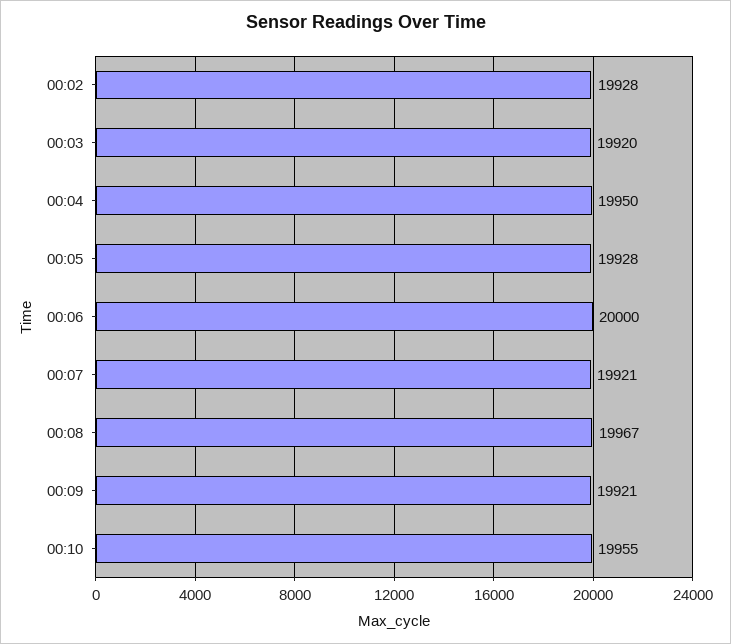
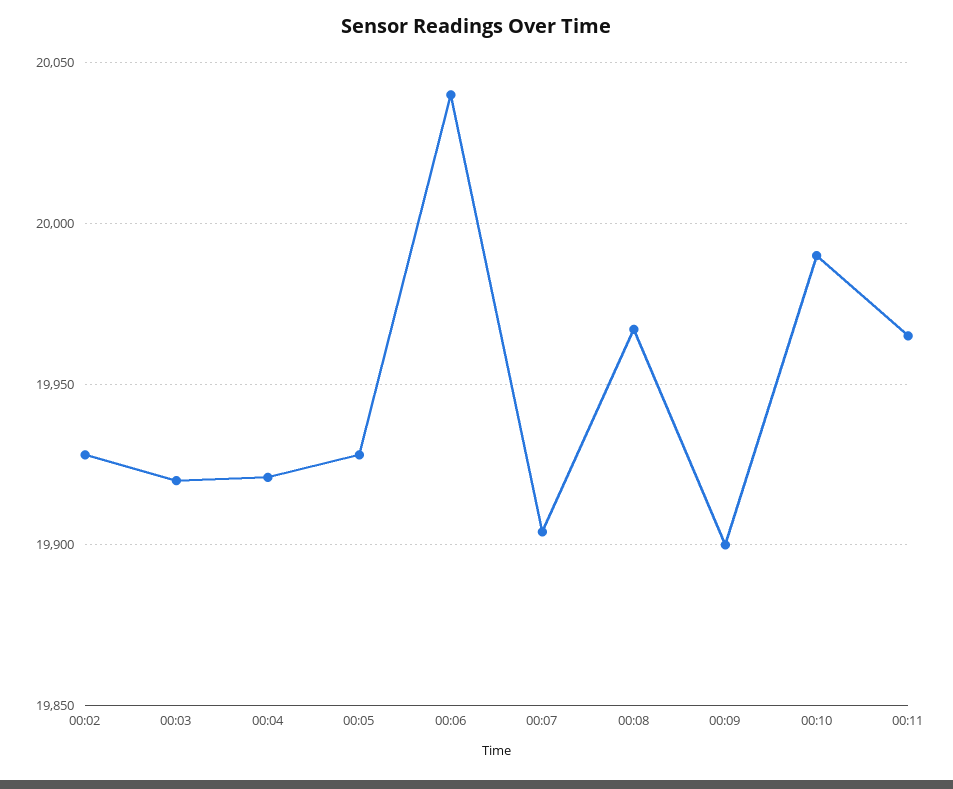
00:04: 19950 -> 19920
00:06: 20000 -> 20040
00:07: 19921 -> 19905
00:09: 19921 -> 19900
00:10: 19955 -> 19990
00:11: none -> 19965

